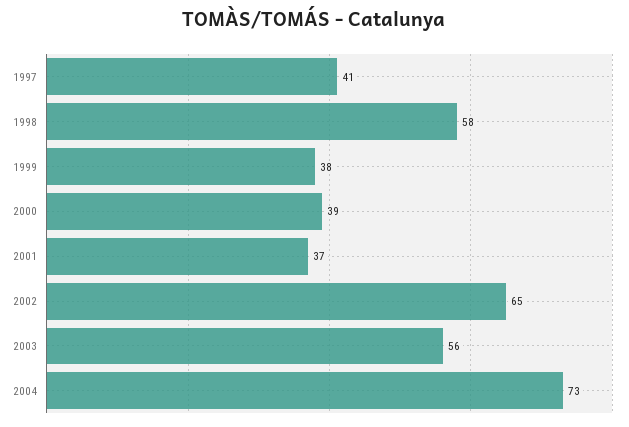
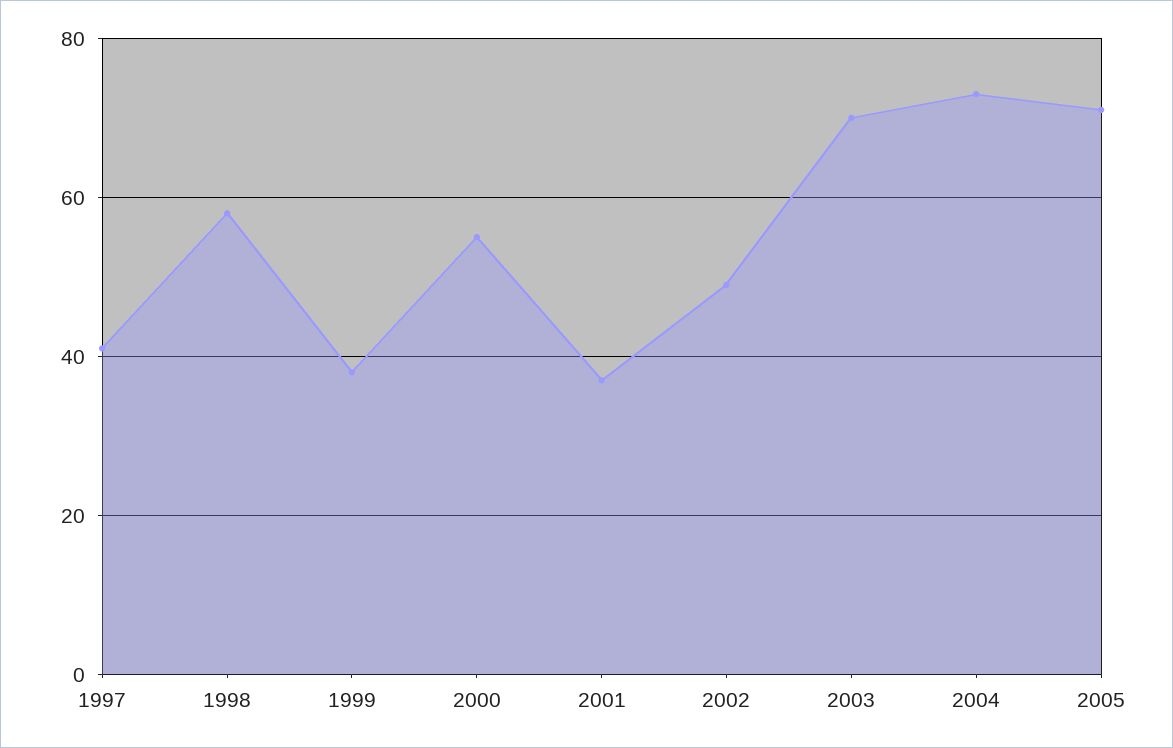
2000: 39 -> 55
2002: 65 -> 50
2003: 56 -> 70
2005: none -> 70

